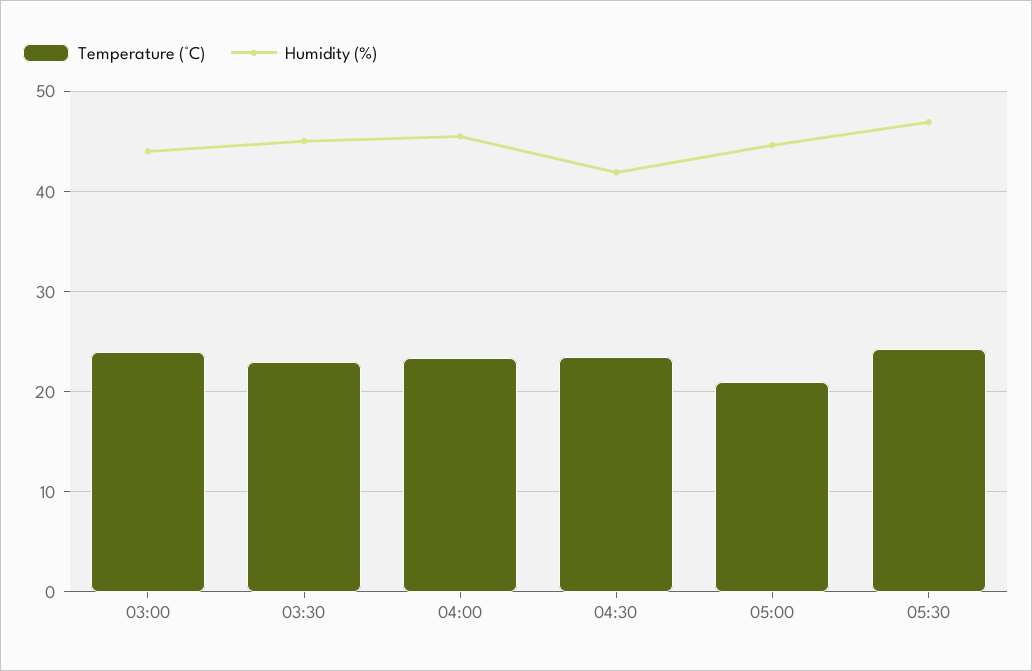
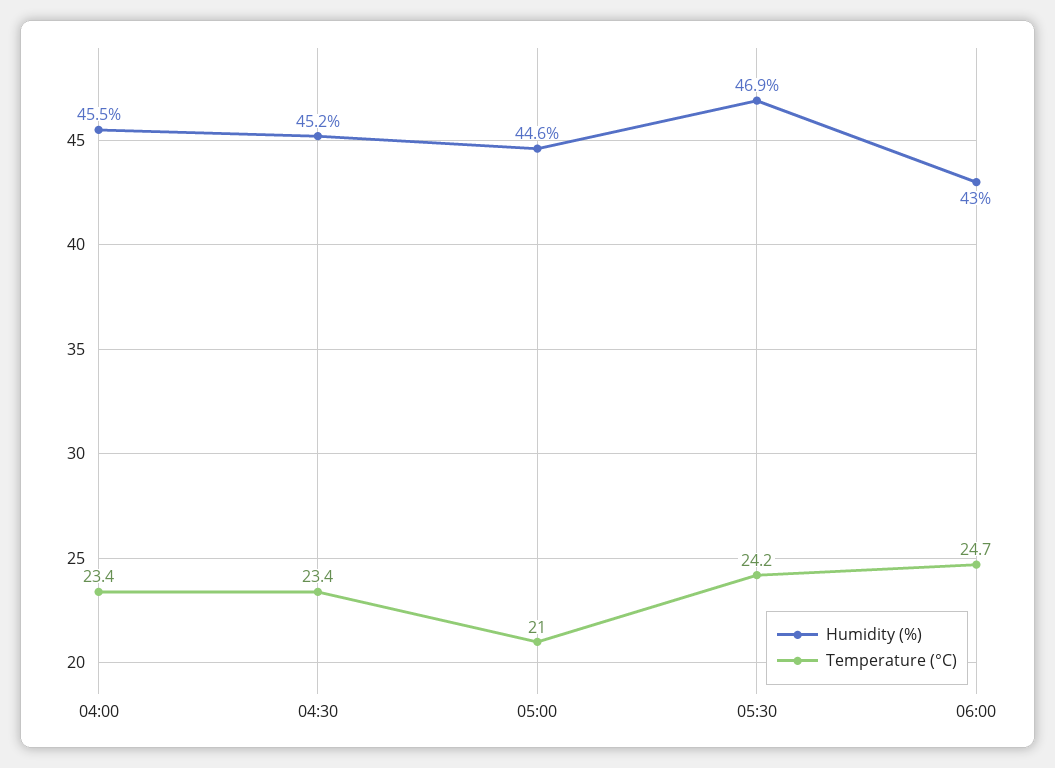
Temperature (°C), 03:00: 24 -> none
Humidity (%), 03:00: 44 -> none
Temperature (°C), 03:30: 23 -> none
Humidity (%), 03:30: 45 -> none
Humidity (%), 04:30: 42 -> 45.2
Humidity (%), 06:00: none -> 43
Temperature (°C), 06:00: none -> 24.7

